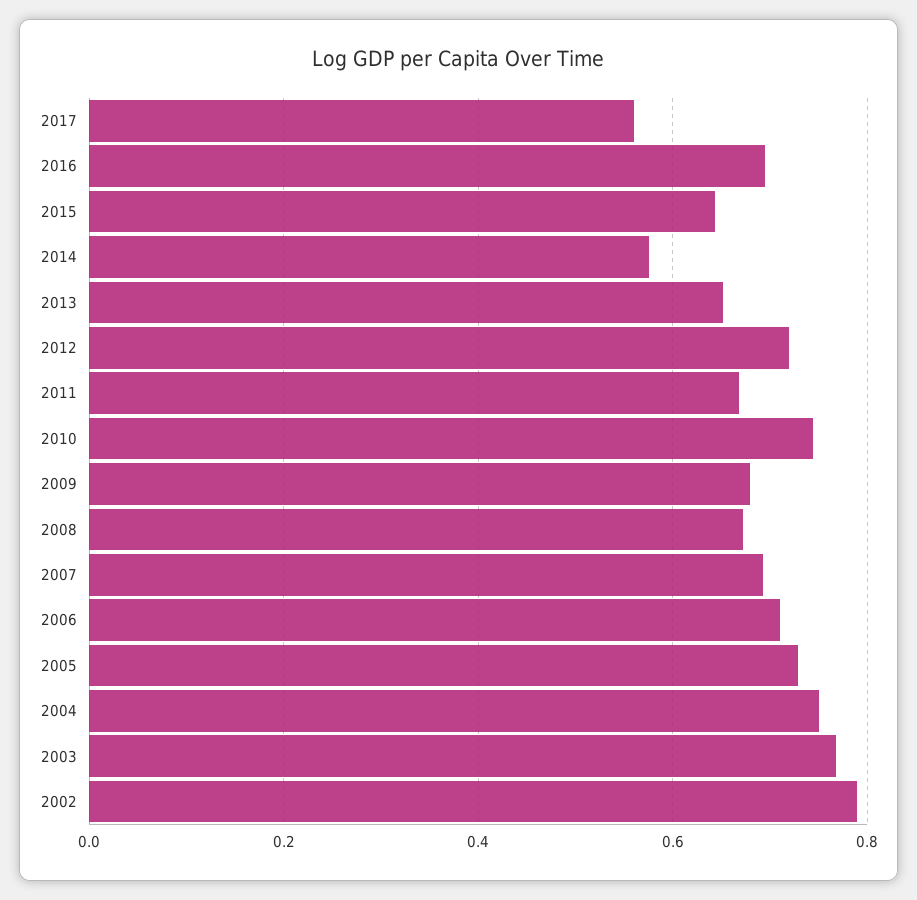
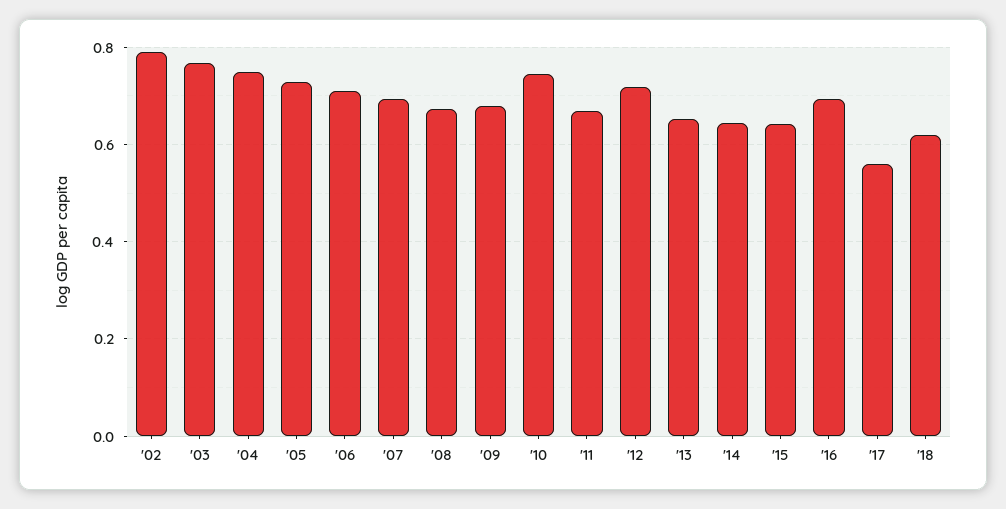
2014: 0.58 -> 0.64
'18: none -> 0.62

